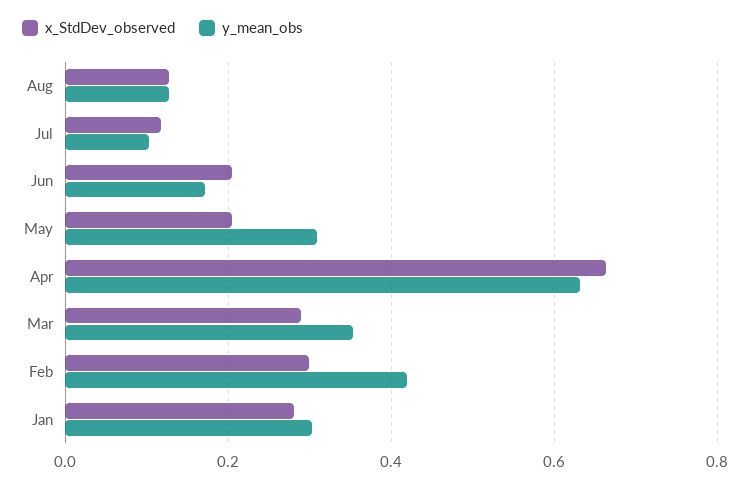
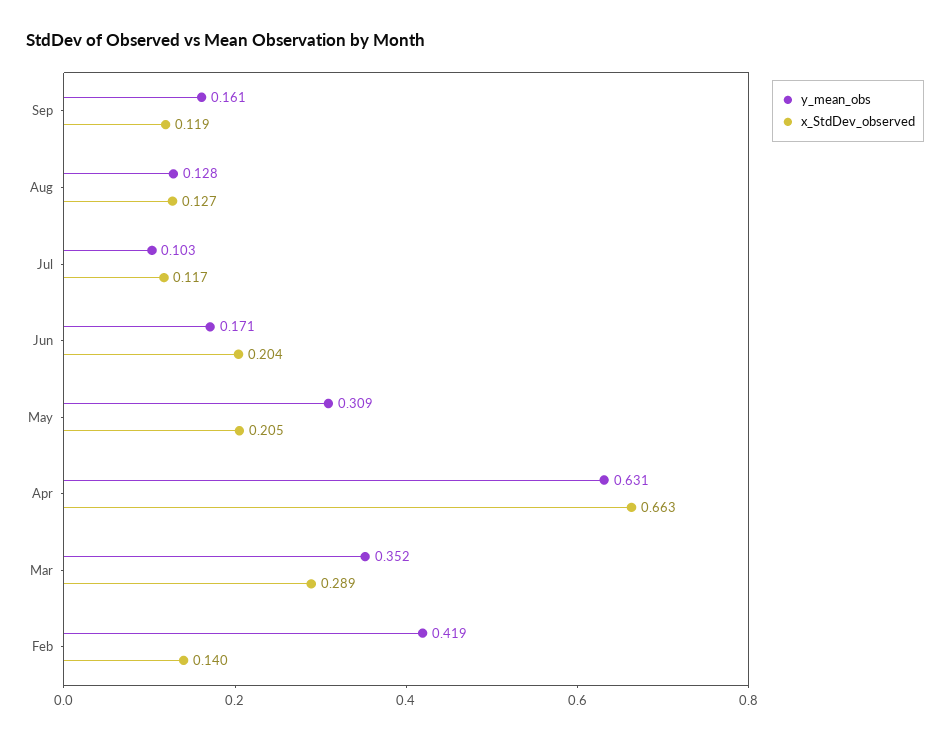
x_StdDev_observed, Feb: 0.3 -> 0.14
x_StdDev_observed, Jan: 0.28 -> none
y_mean_obs, Jan: 0.3 -> none
y_mean_obs, Sep: none -> 0.161
x_StdDev_observed, Sep: none -> 0.119

